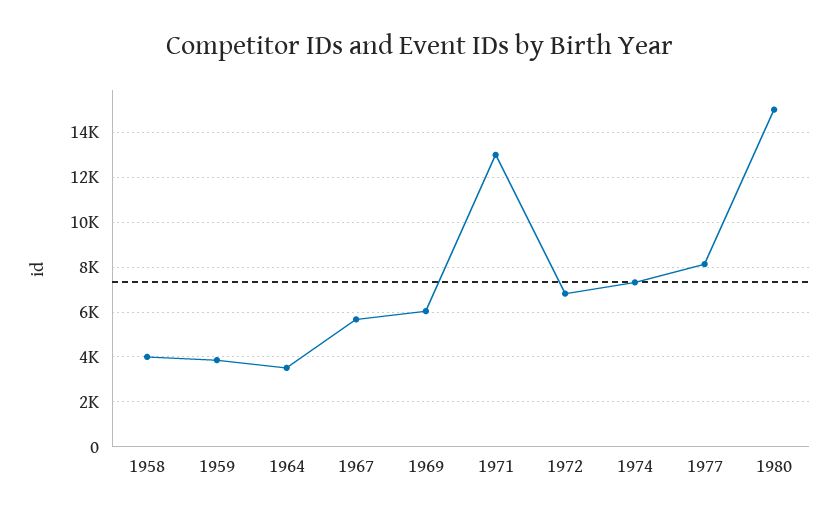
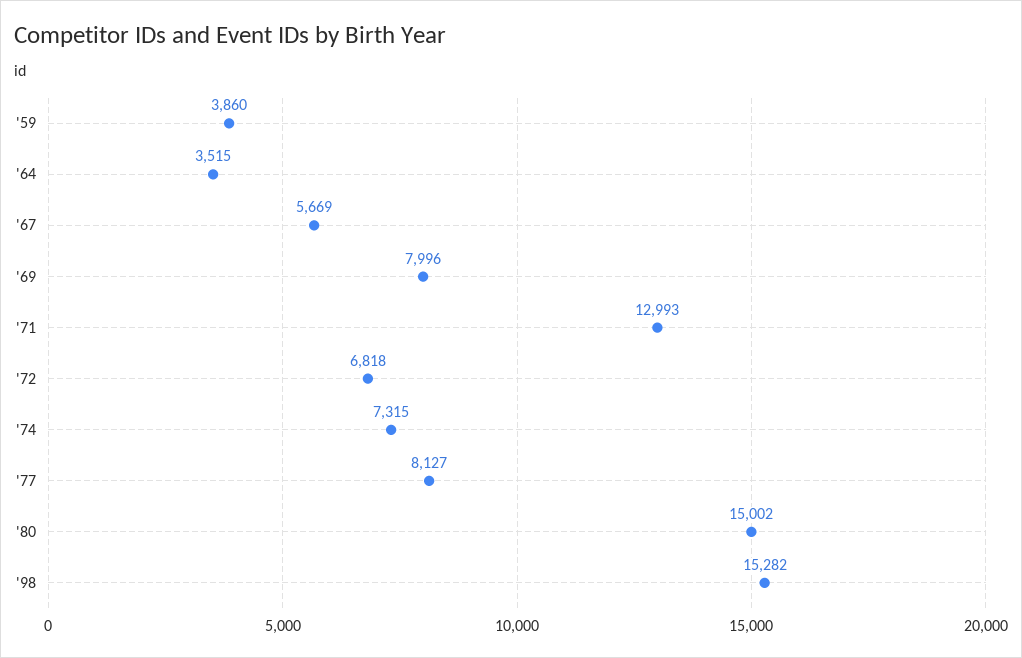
1958: 4000 -> none
1969: 6000 -> 7996
'98: none -> 15282

